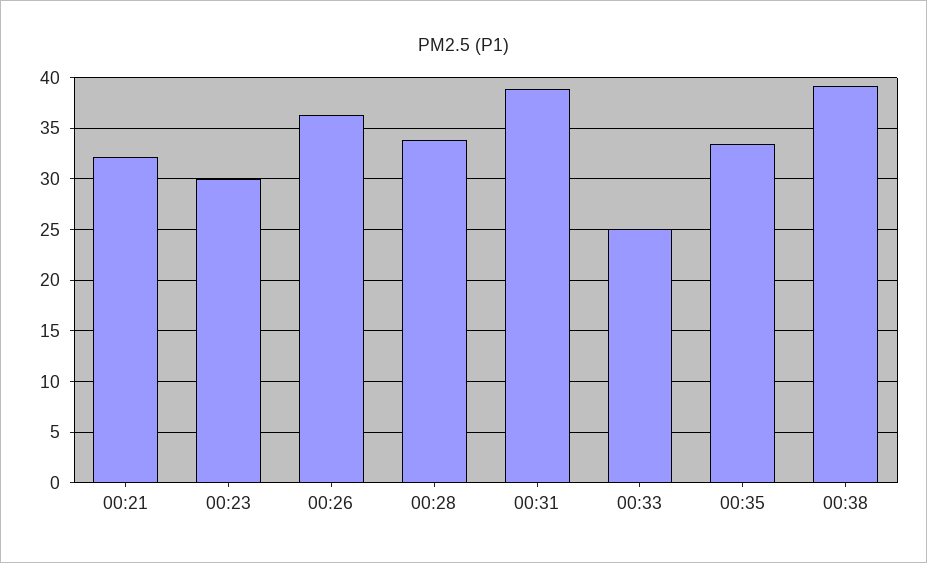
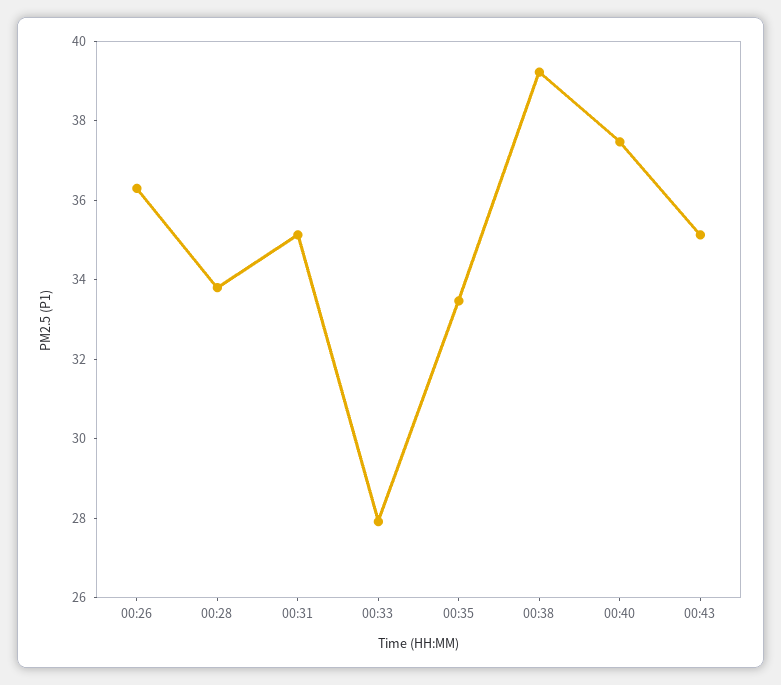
00:21: 32 -> none
00:23: 30 -> none
00:31: 39 -> 35
00:33: 25 -> 28
00:40: none -> 37.5
00:43: none -> 35

